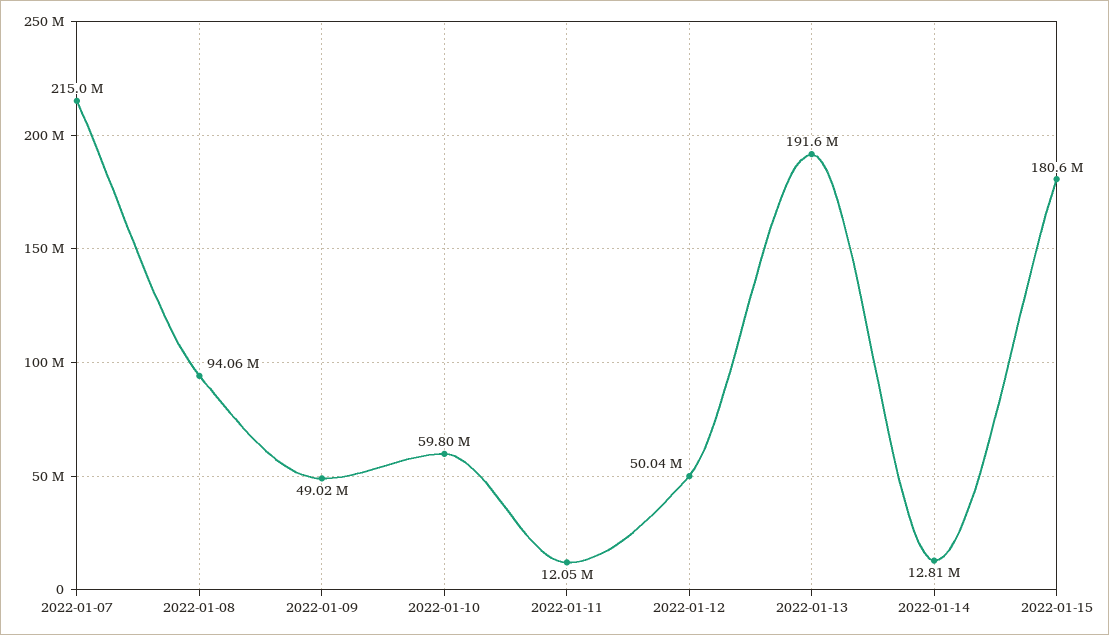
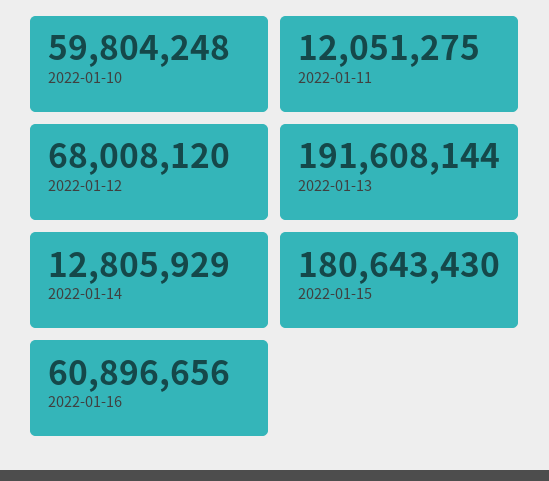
2022-01-07: 215000000 -> none
2022-01-08: 94060000 -> none
2022-01-09: 49020000 -> none
2022-01-12: 50040000 -> 68008120
2022-01-16: none -> 60896656

